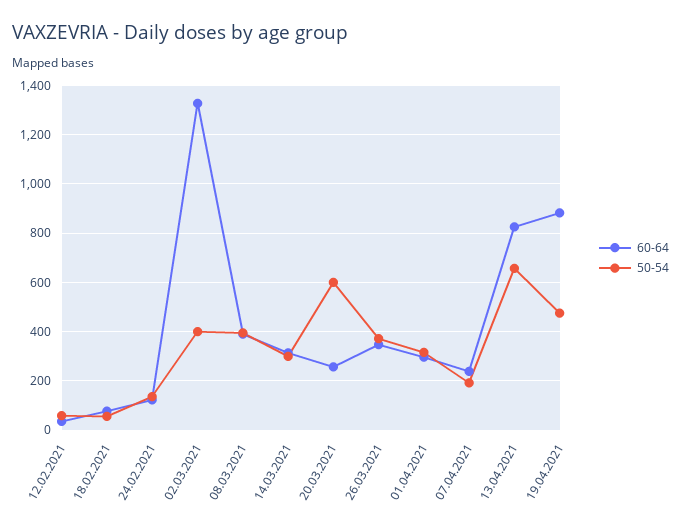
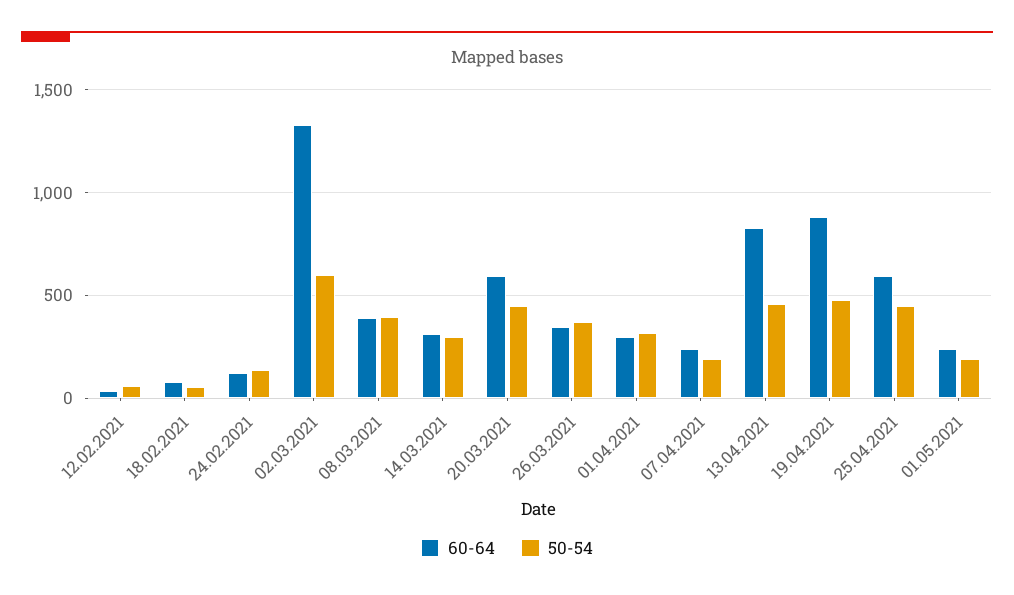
50-54, 02.03.2021: 400 -> 600
60-64, 20.03.2021: 250 -> 600
50-54, 20.03.2021: 600 -> 450
50-54, 13.04.2021: 650 -> 450
60-64, 25.04.2021: none -> 600
50-54, 25.04.2021: none -> 450
60-64, 01.05.2021: none -> 250
50-54, 01.05.2021: none -> 200

